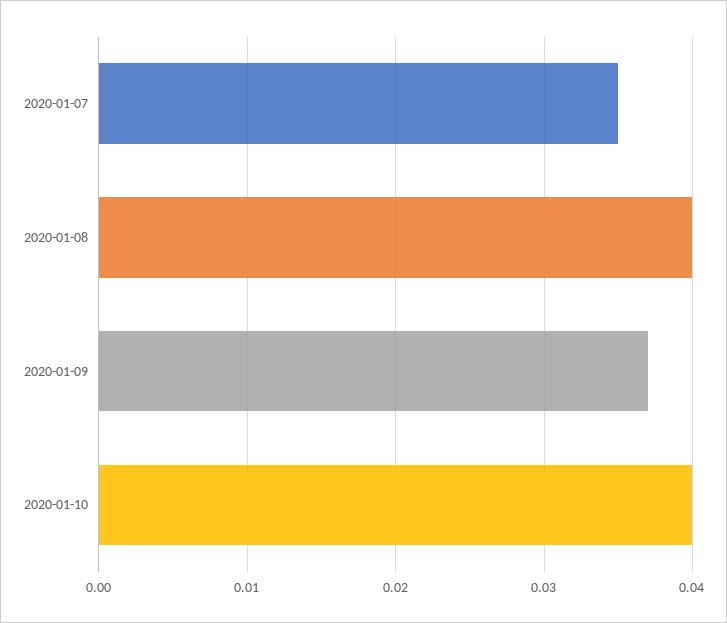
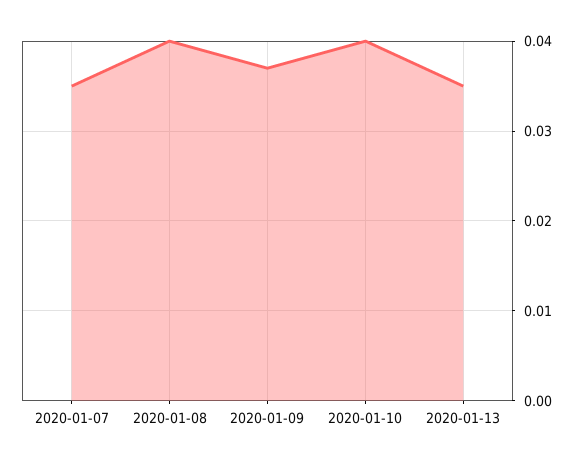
2020-01-13: none -> 0.035

